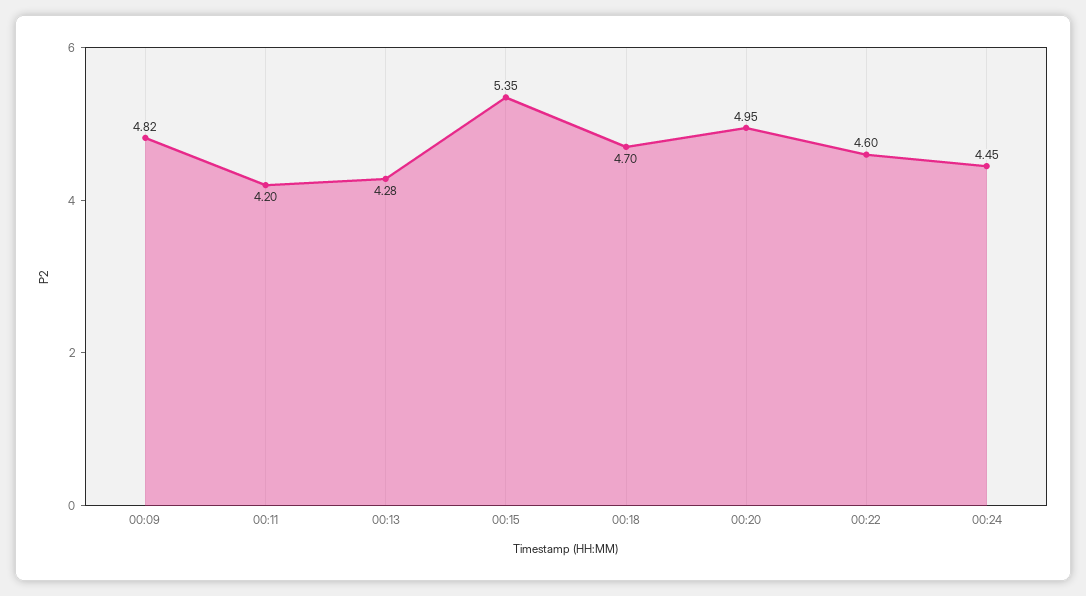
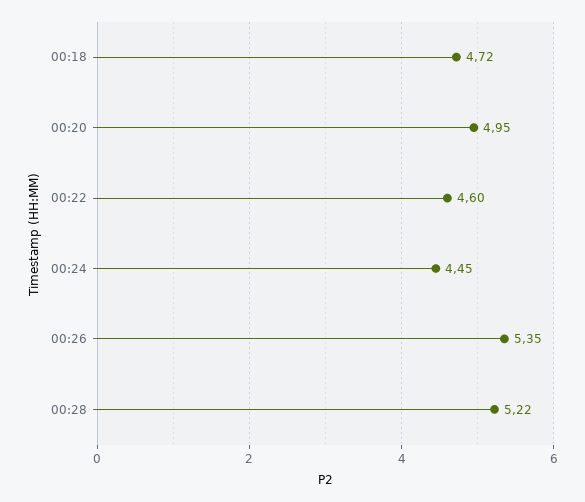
00:09: 4.82 -> none
00:11: 4.2 -> none
00:13: 4.28 -> none
00:15: 5.35 -> none
00:18: 4.7 -> 4.72
00:26: none -> 5.35
00:28: none -> 5.22

